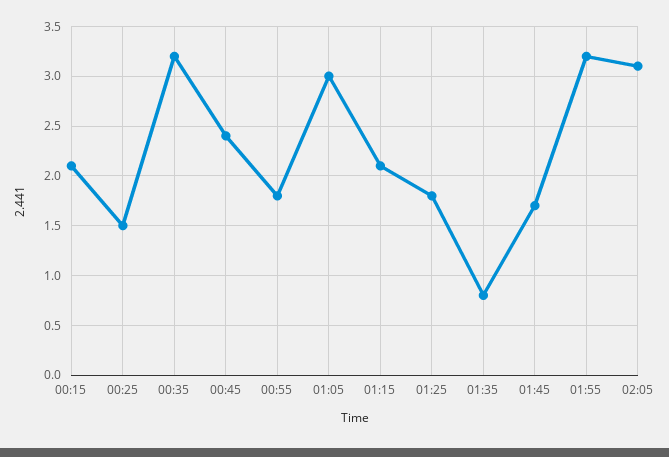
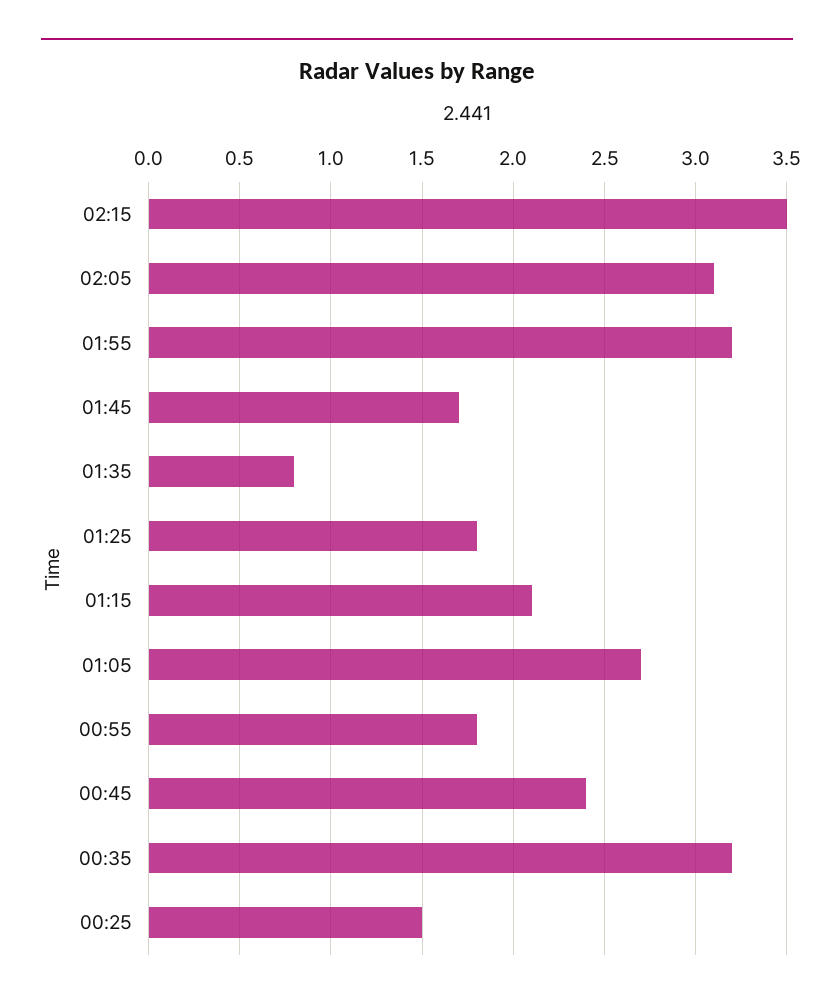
00:15: 2.1 -> none
01:05: 3 -> 2.7
02:15: none -> 3.5

